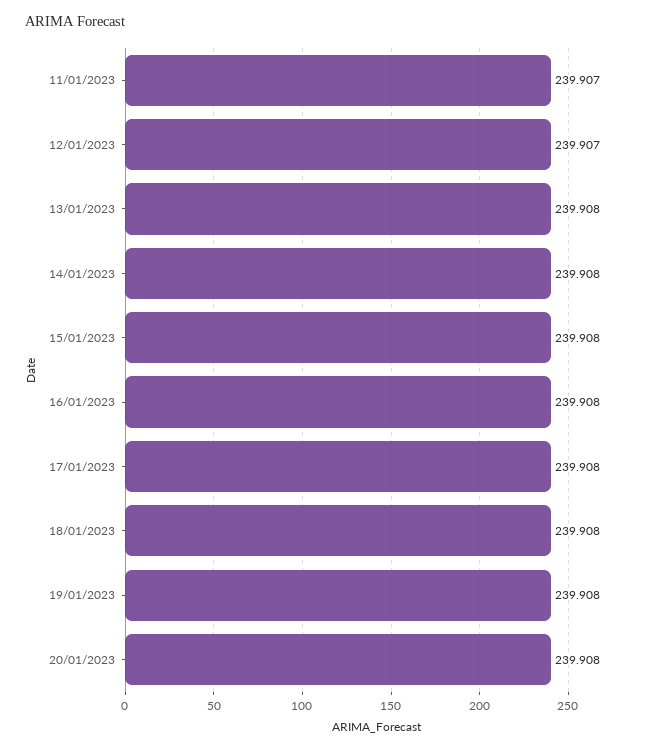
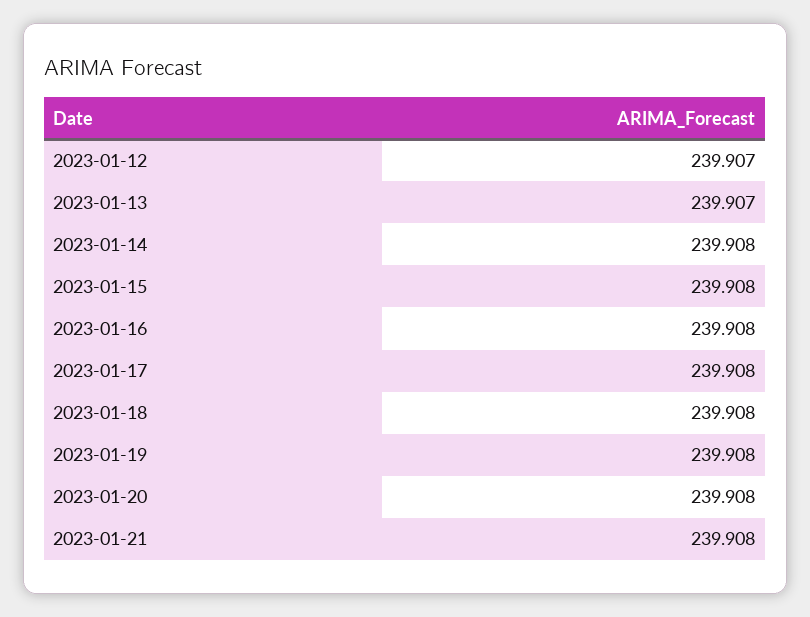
11/01/2023: 239.907 -> none
13/01/2023: 239.908 -> 239.907
2023-01-21: none -> 239.908

